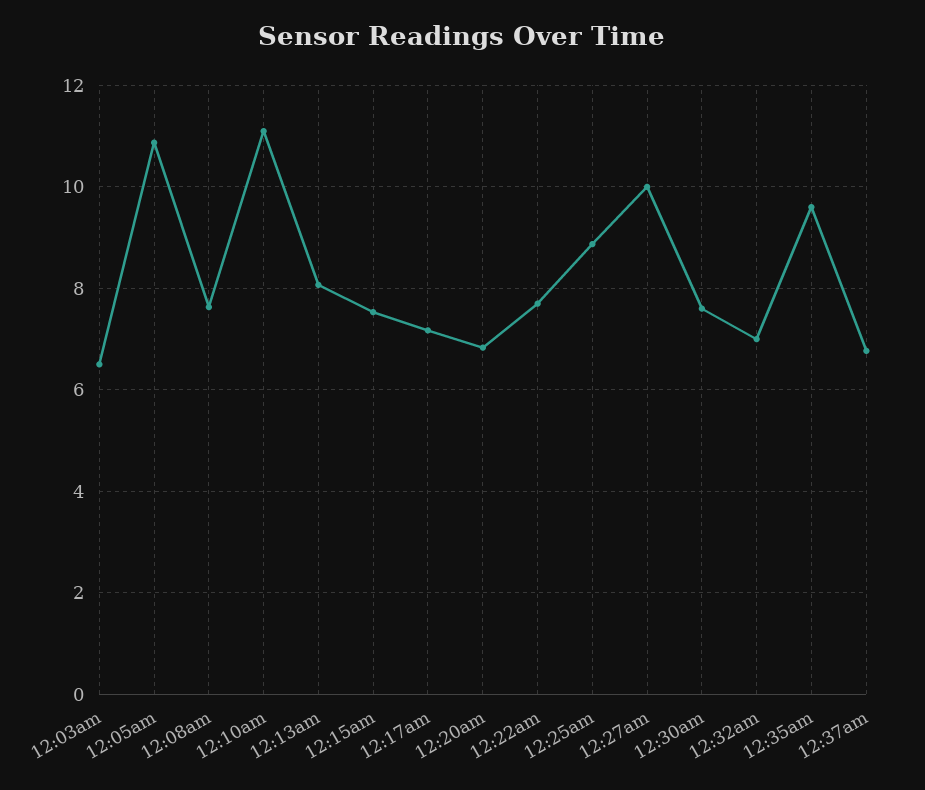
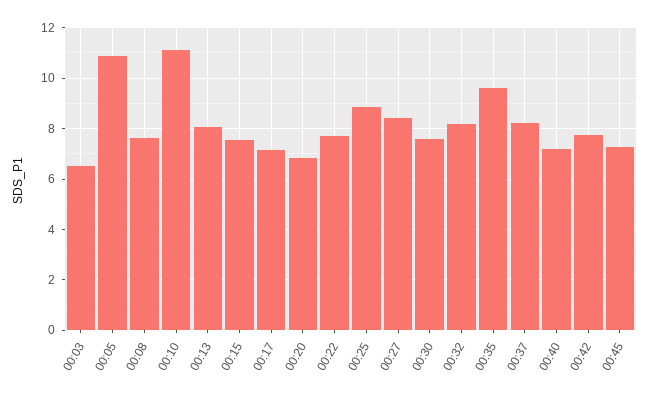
12:27am: 10 -> 8.5
12:32am: 7 -> 8.25
12:37am: 6.8 -> 8.25
00:40: none -> 7.25
00:42: none -> 7.75
00:45: none -> 7.25

